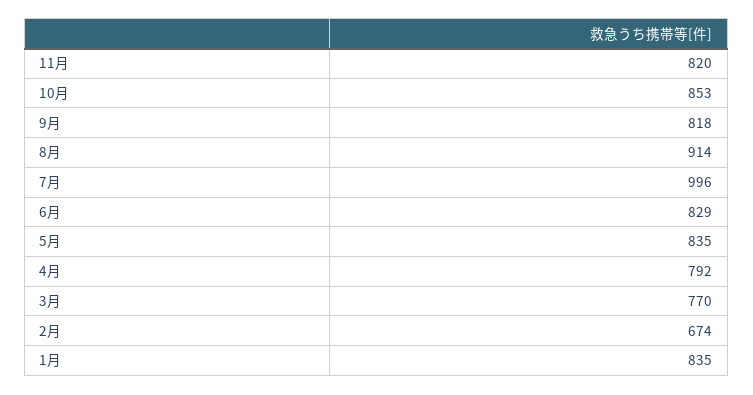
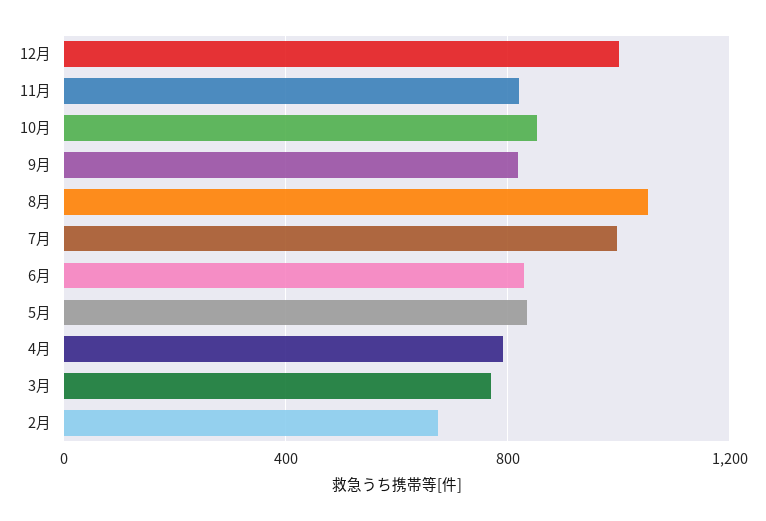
8月: 914 -> 1050
1月: 835 -> none
12月: none -> 1000

